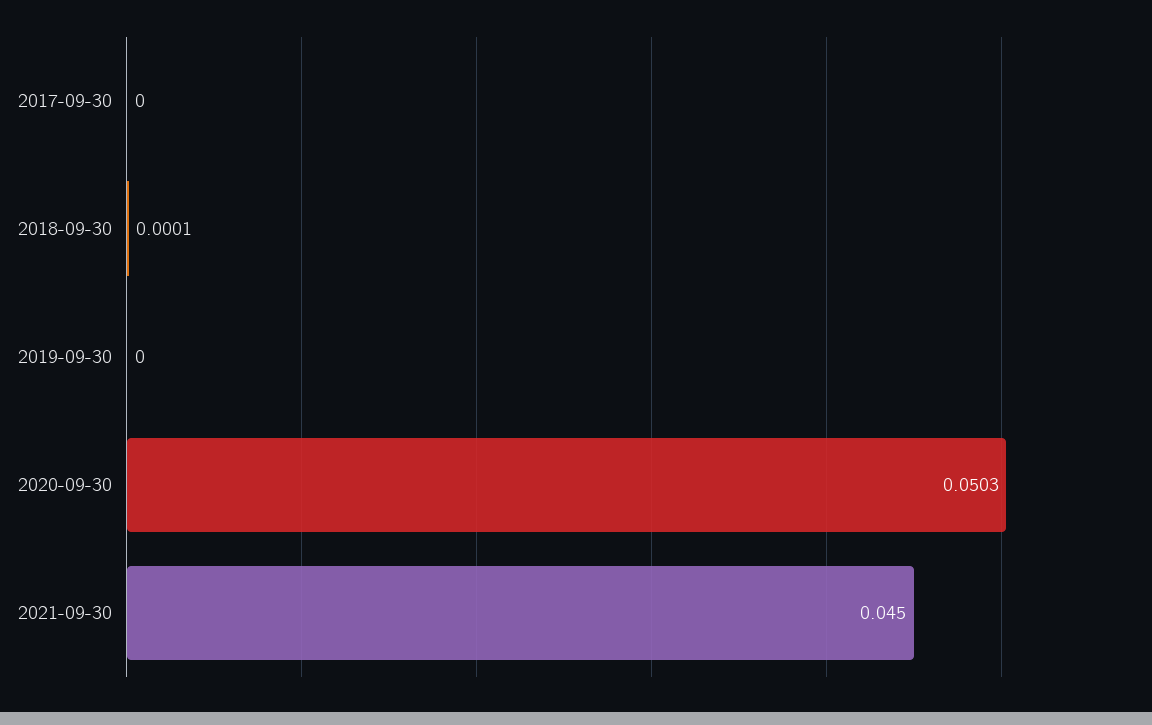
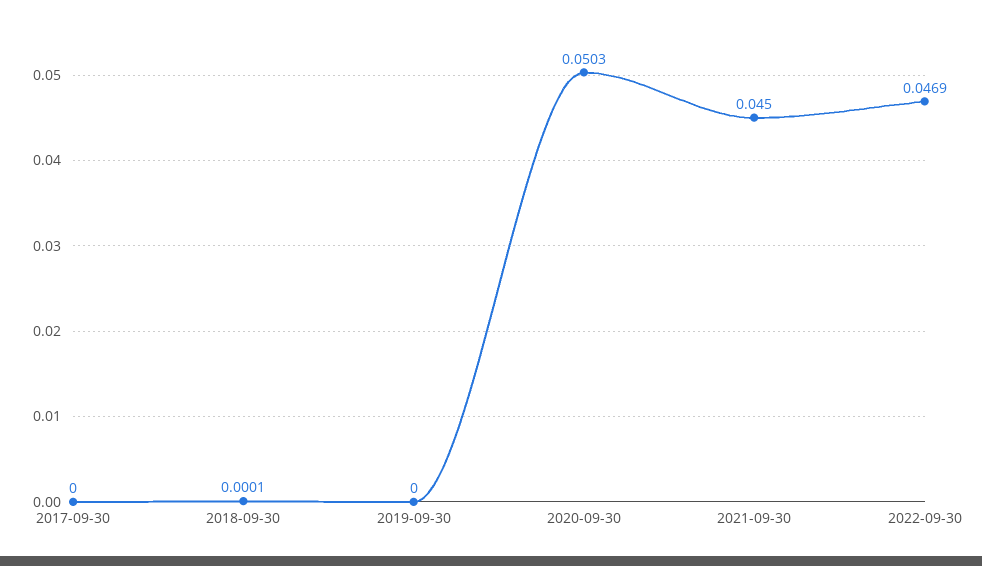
2022-09-30: none -> 0.0469

